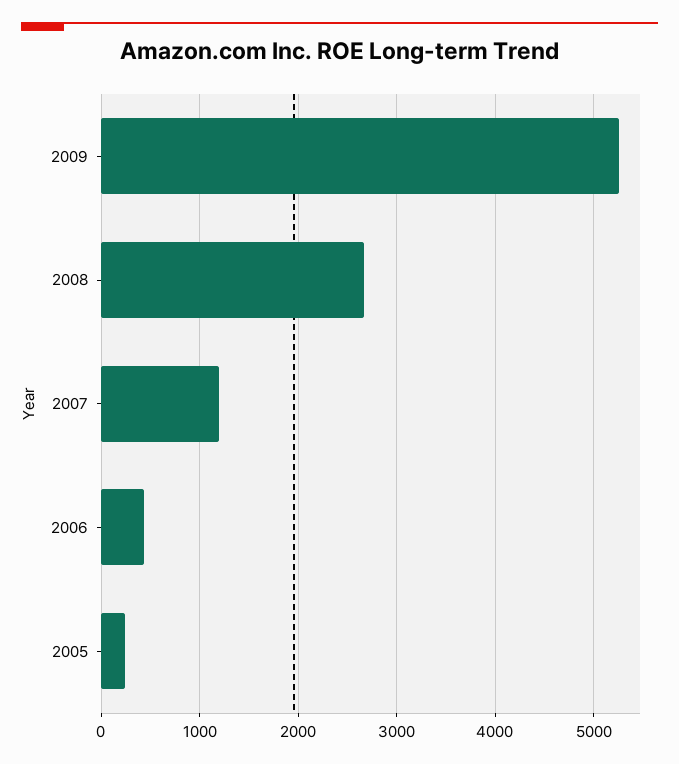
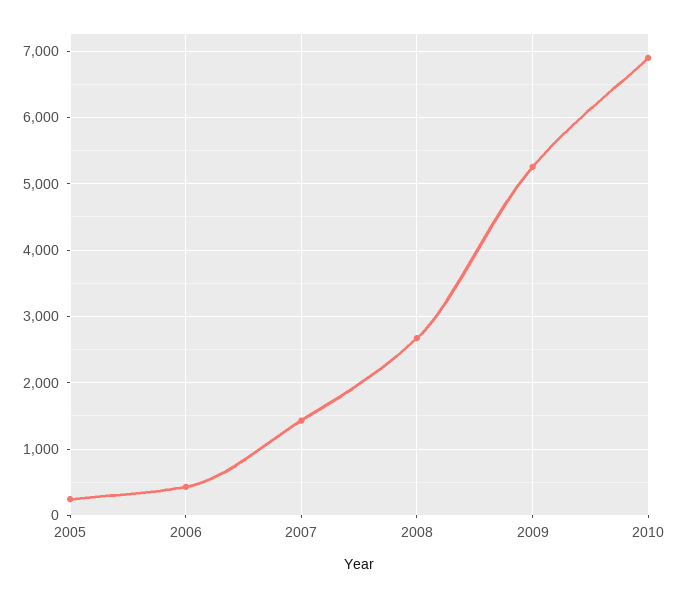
2007: 1200 -> 1400
2010: none -> 6900

